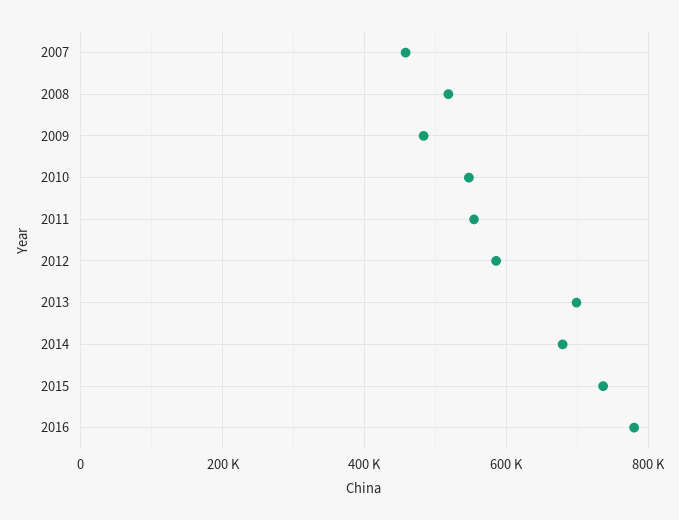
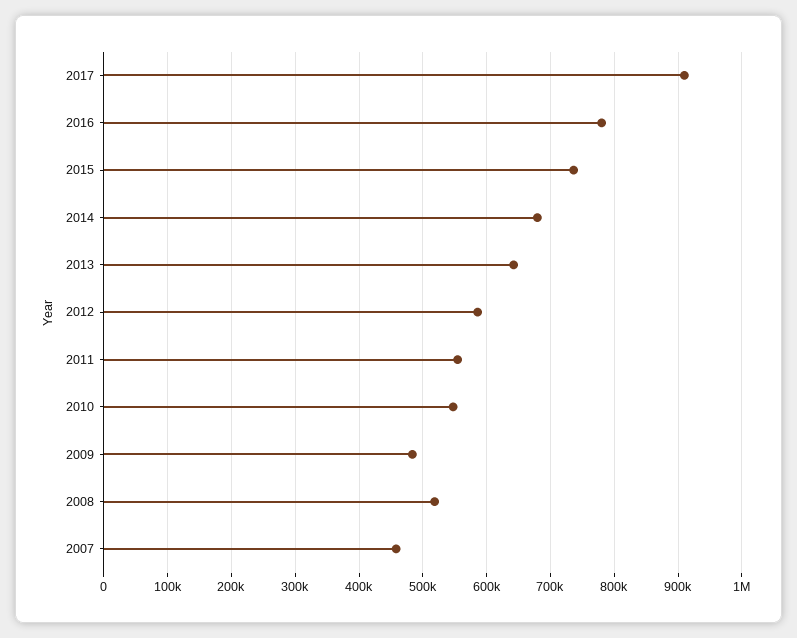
2013: 700000 -> 640000
2017: none -> 910000

